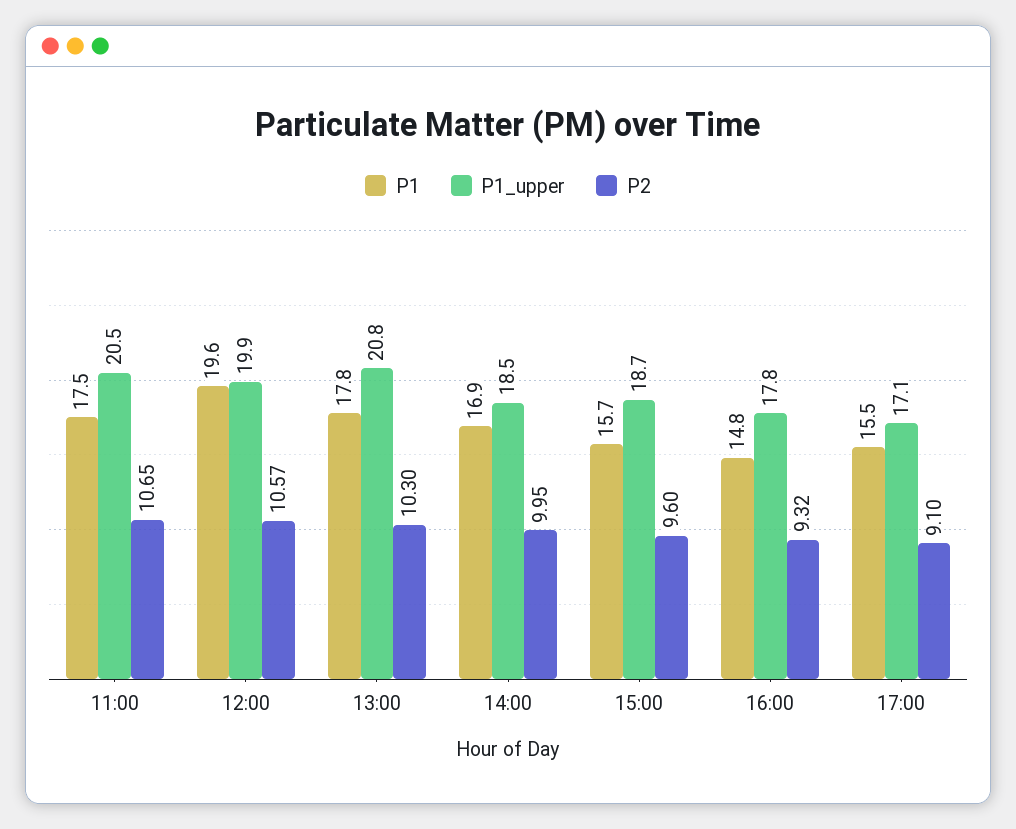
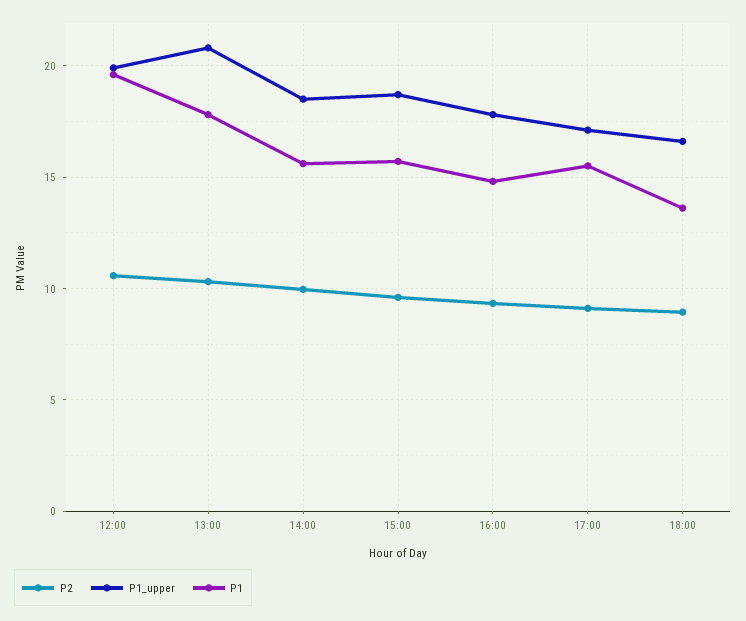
P1, 11:00: 17.5 -> none
P1_upper, 11:00: 20.5 -> none
P2, 11:00: 10.65 -> none
P1, 14:00: 16.9 -> 15.5
P2, 18:00: none -> 9
P1_upper, 18:00: none -> 16.5
P1, 18:00: none -> 13.5

